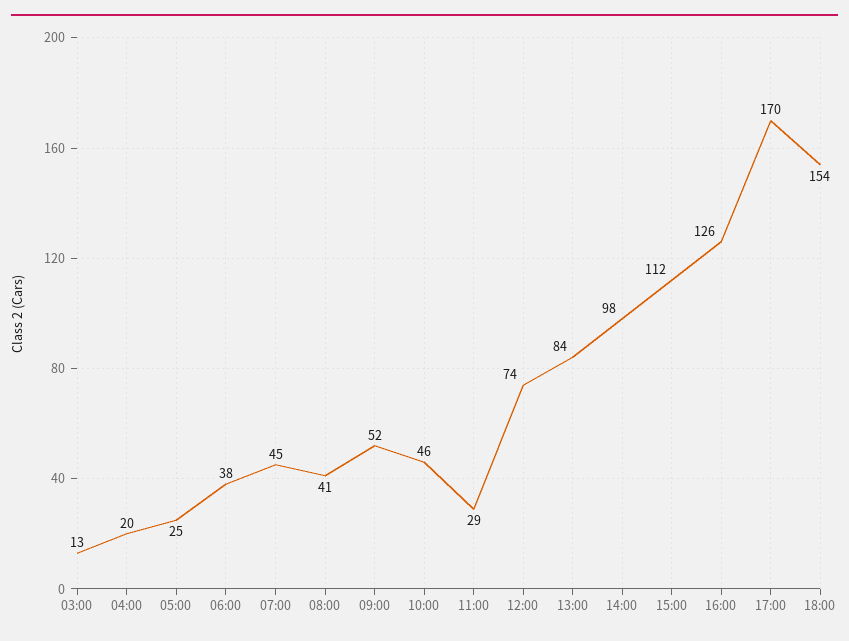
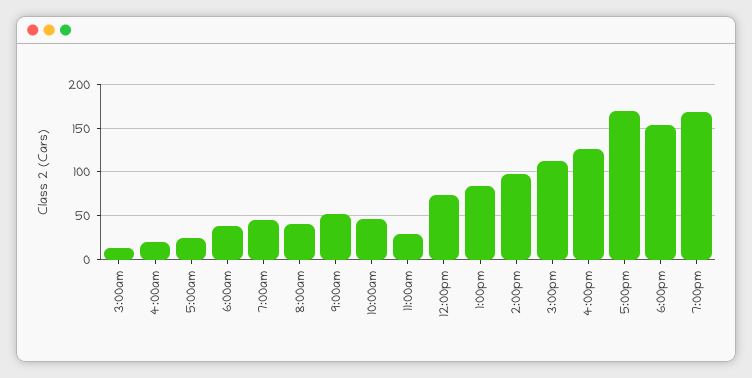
7:00pm: none -> 170

